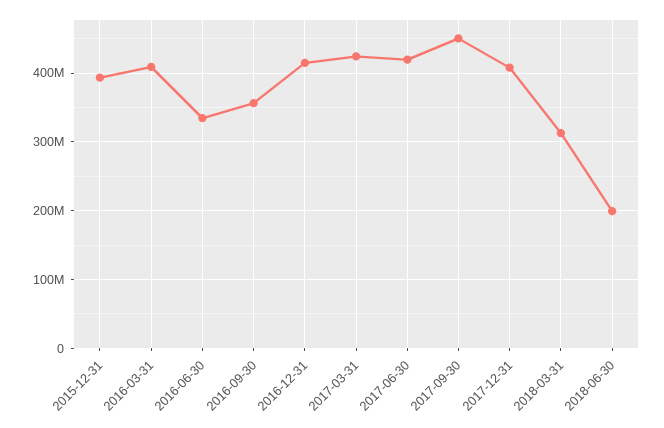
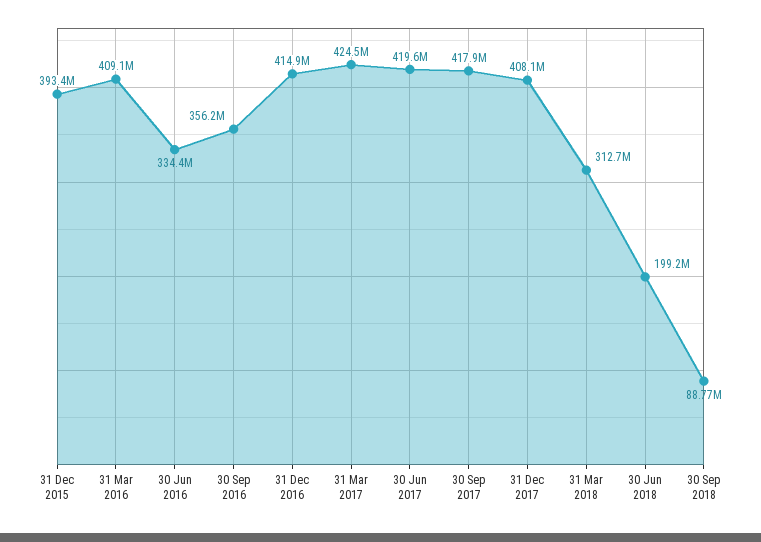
2017-09-30: 450000000 -> 417900000
30 Sep 2018: none -> 88770000

